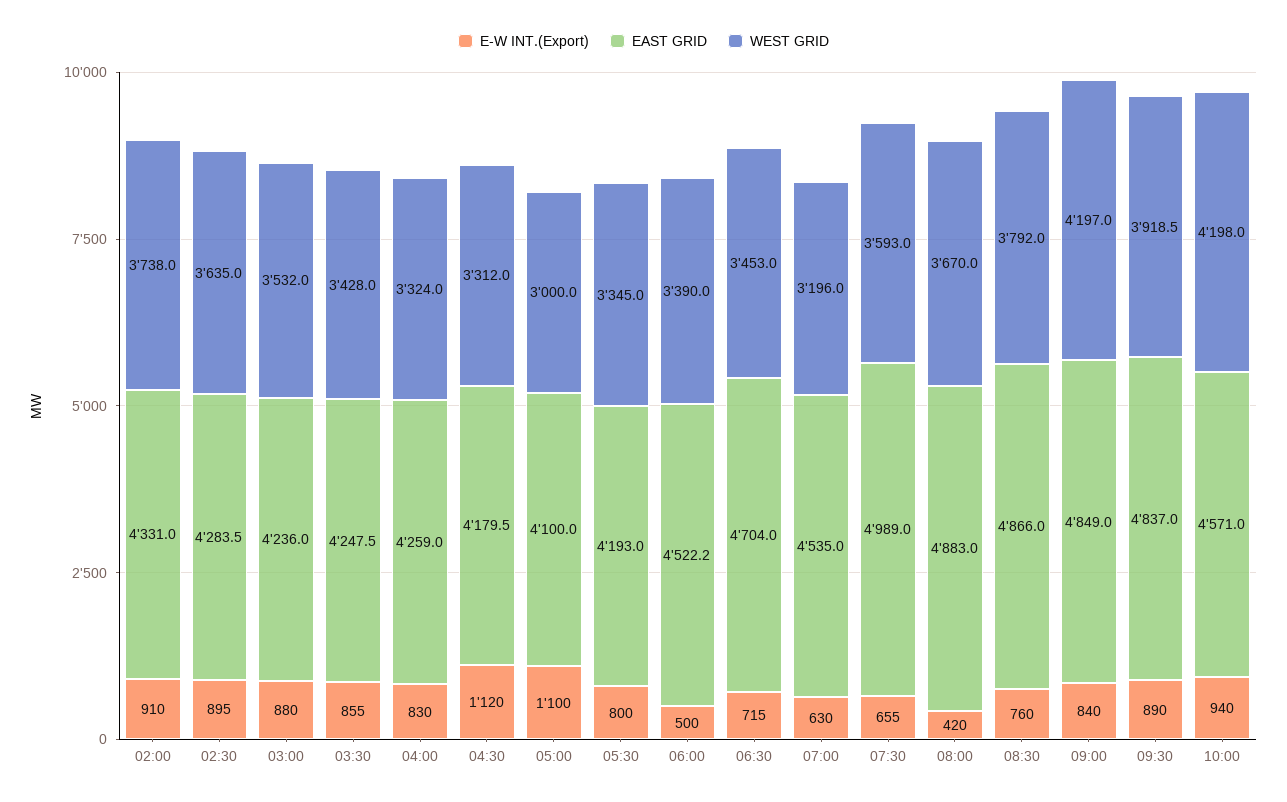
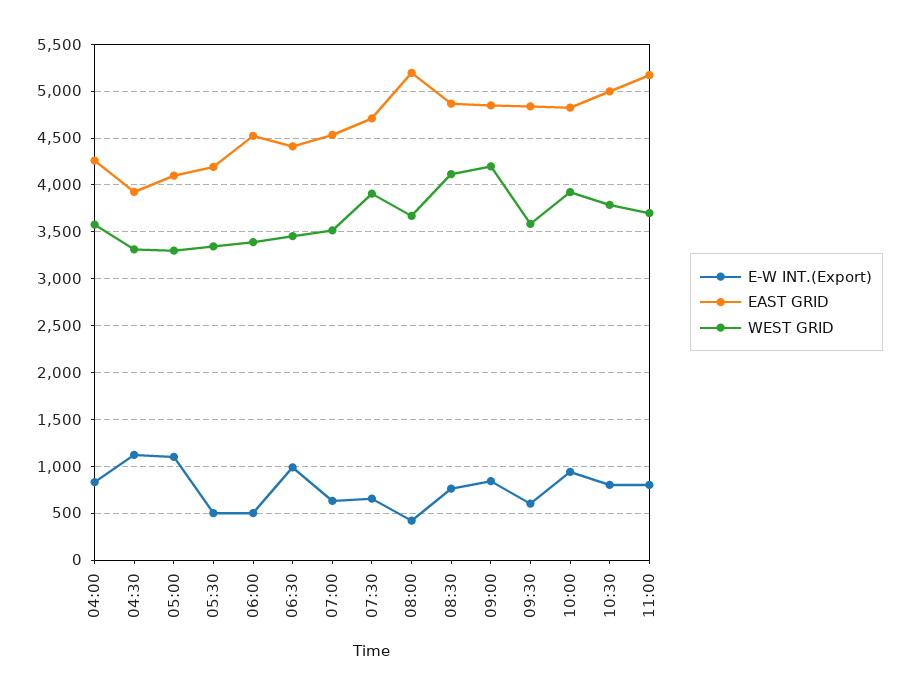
E-W INT.(Export), 02:00: 910 -> none
EAST GRID, 02:00: 4331 -> none
WEST GRID, 02:00: 3738 -> none
E-W INT.(Export), 02:30: 895 -> none
EAST GRID, 02:30: 4283.5 -> none
WEST GRID, 02:30: 3635 -> none
E-W INT.(Export), 03:00: 880 -> none
EAST GRID, 03:00: 4236 -> none
WEST GRID, 03:00: 3532 -> none
E-W INT.(Export), 03:30: 855 -> none
EAST GRID, 03:30: 4247.5 -> none
WEST GRID, 03:30: 3428 -> none
WEST GRID, 04:00: 3324 -> 3600
EAST GRID, 04:30: 4179.5 -> 3900
WEST GRID, 05:00: 3000 -> 3300
E-W INT.(Export), 05:30: 800 -> 500
E-W INT.(Export), 06:30: 715 -> 1000
EAST GRID, 06:30: 4704 -> 4400
WEST GRID, 07:00: 3196 -> 3500
EAST GRID, 07:30: 4989 -> 4700
WEST GRID, 07:30: 3593 -> 3900
EAST GRID, 08:00: 4883 -> 5200
WEST GRID, 08:30: 3792 -> 4100
E-W INT.(Export), 09:30: 890 -> 600
WEST GRID, 09:30: 3918.5 -> 3600
EAST GRID, 10:00: 4571 -> 4800
WEST GRID, 10:00: 4198 -> 3900
E-W INT.(Export), 10:30: none -> 800
EAST GRID, 10:30: none -> 5000
WEST GRID, 10:30: none -> 3800
E-W INT.(Export), 11:00: none -> 800
EAST GRID, 11:00: none -> 5200
WEST GRID, 11:00: none -> 3700

